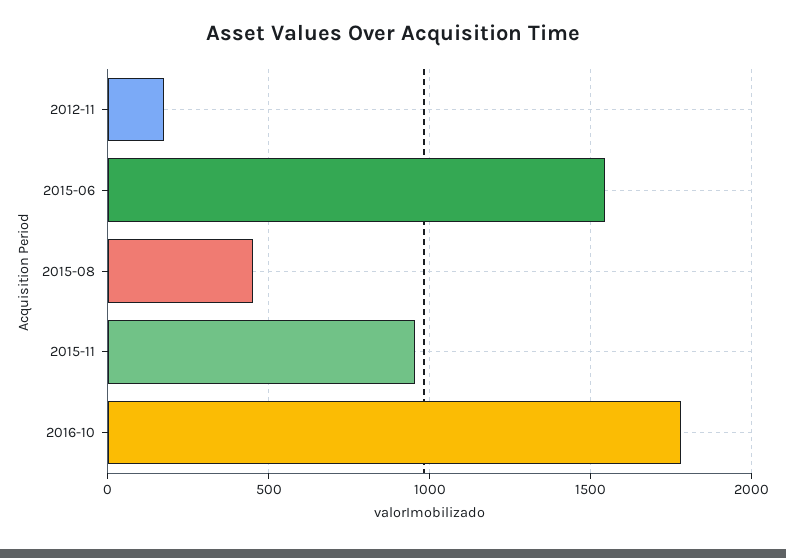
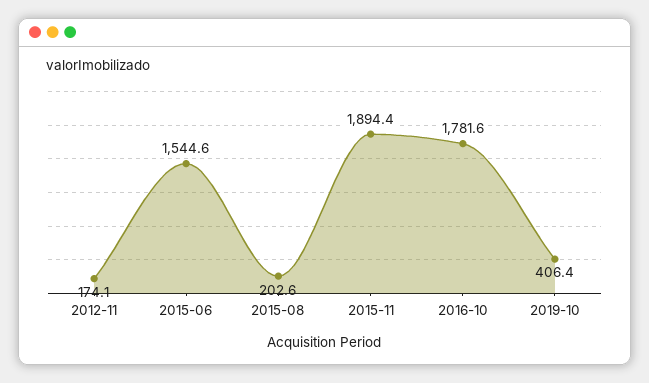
2015-08: 450 -> 202.6
2015-11: 950 -> 1894.4
2019-10: none -> 406.4

